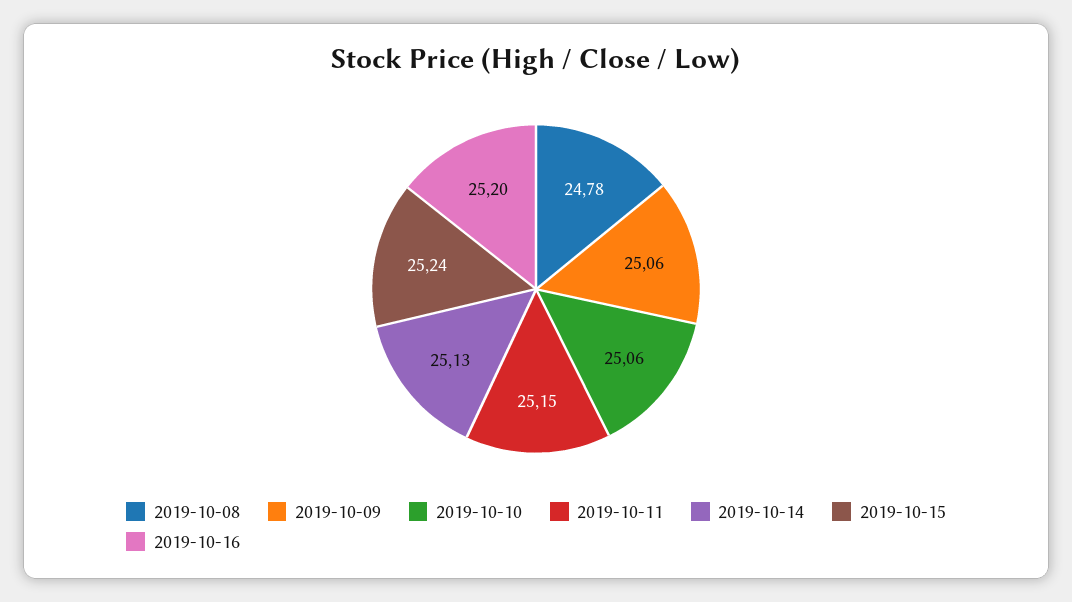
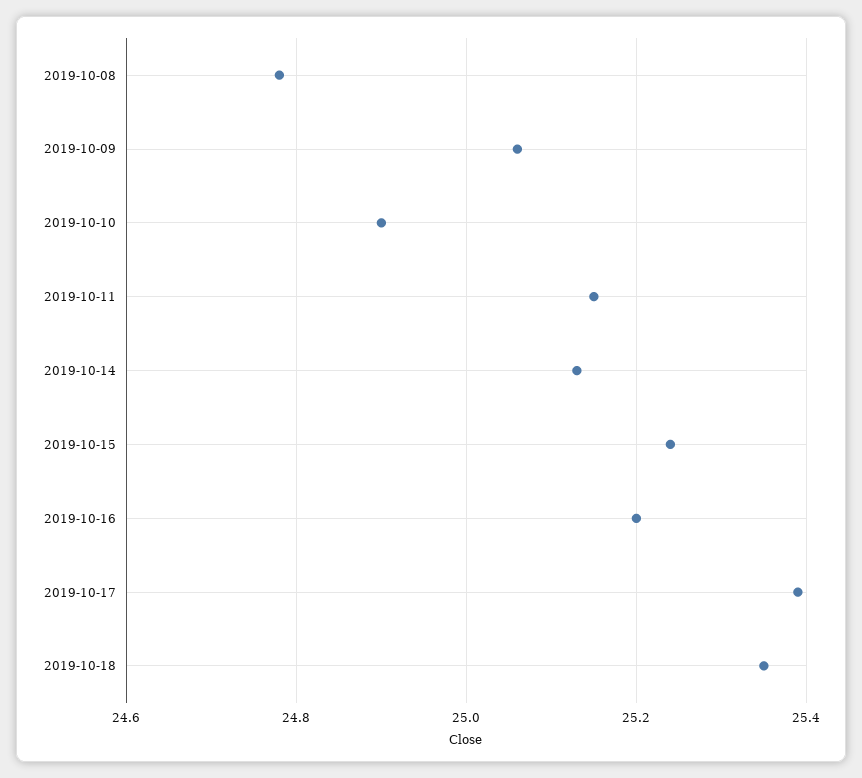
2019-10-10: 25.06 -> 24.9
2019-10-17: none -> 25.4
2019-10-18: none -> 25.35

